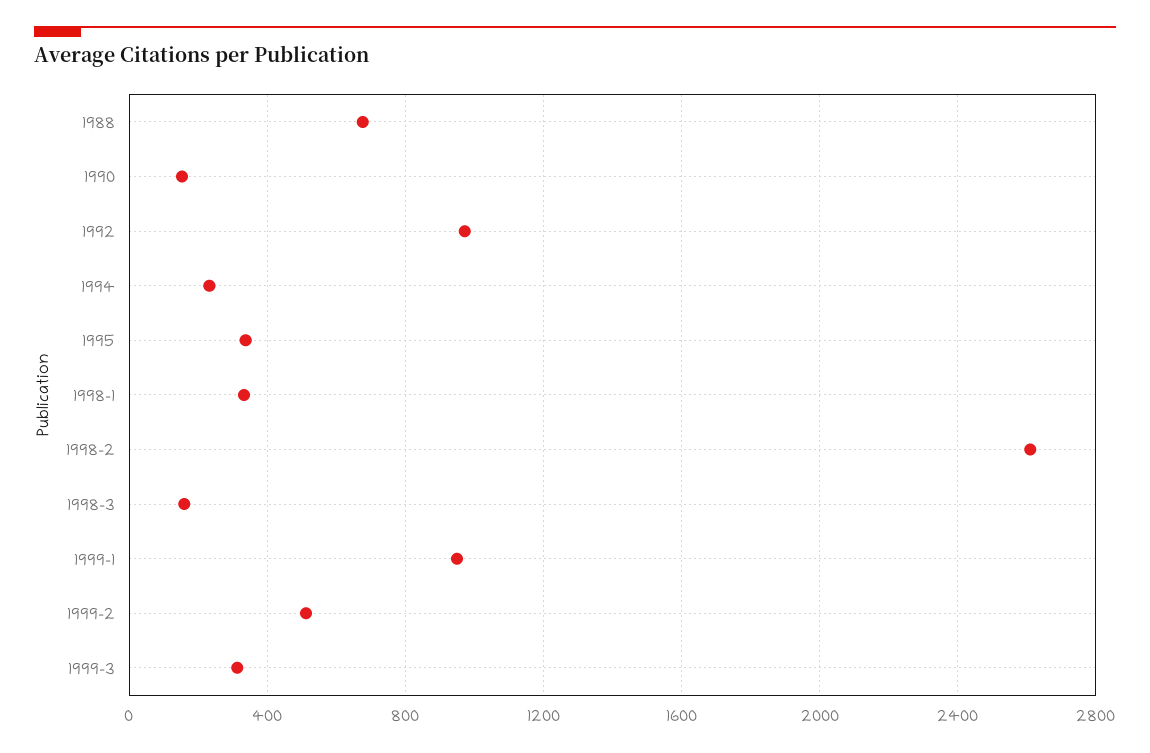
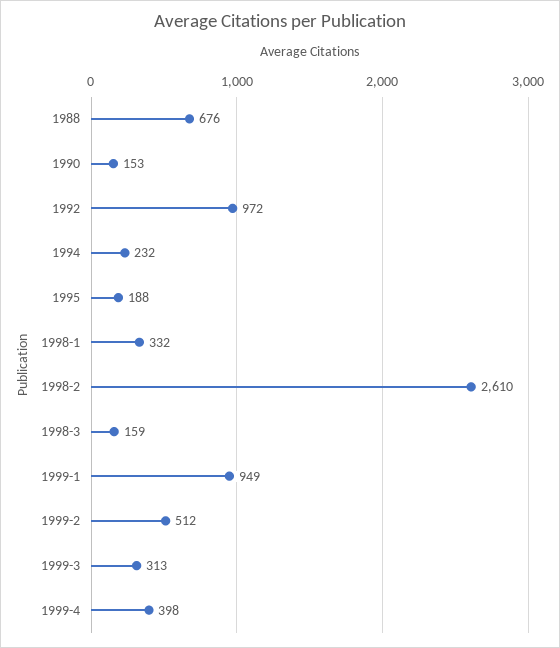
1995: 350 -> 188
1999-4: none -> 398

